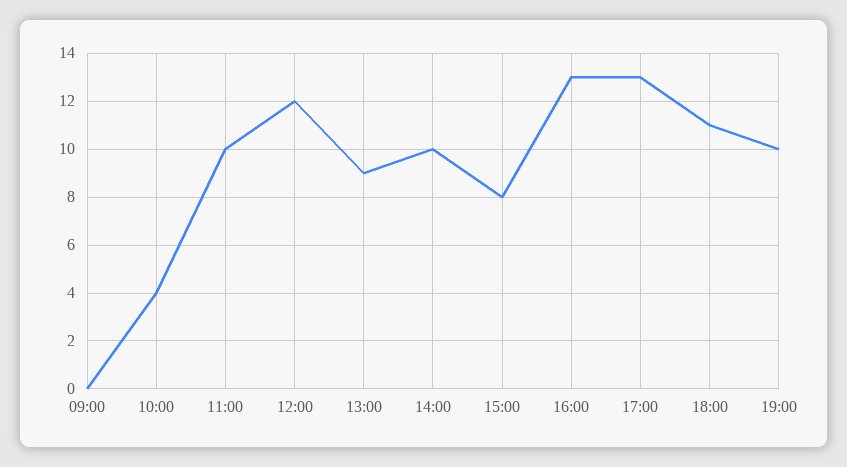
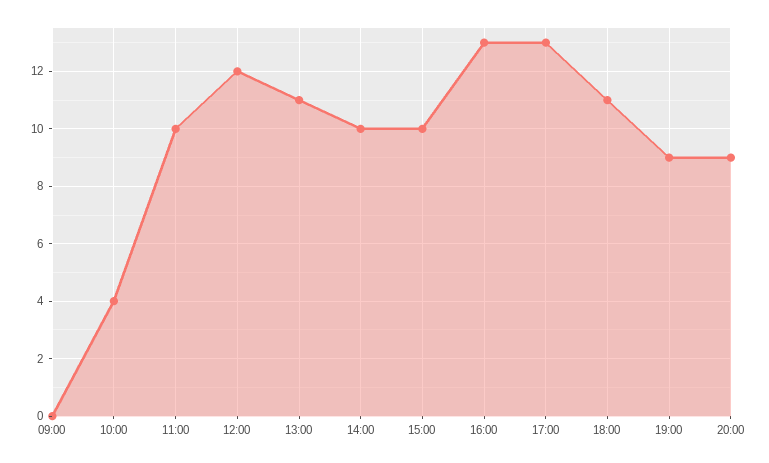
13:00: 9 -> 11
15:00: 8 -> 10
19:00: 10 -> 9
20:00: none -> 9

